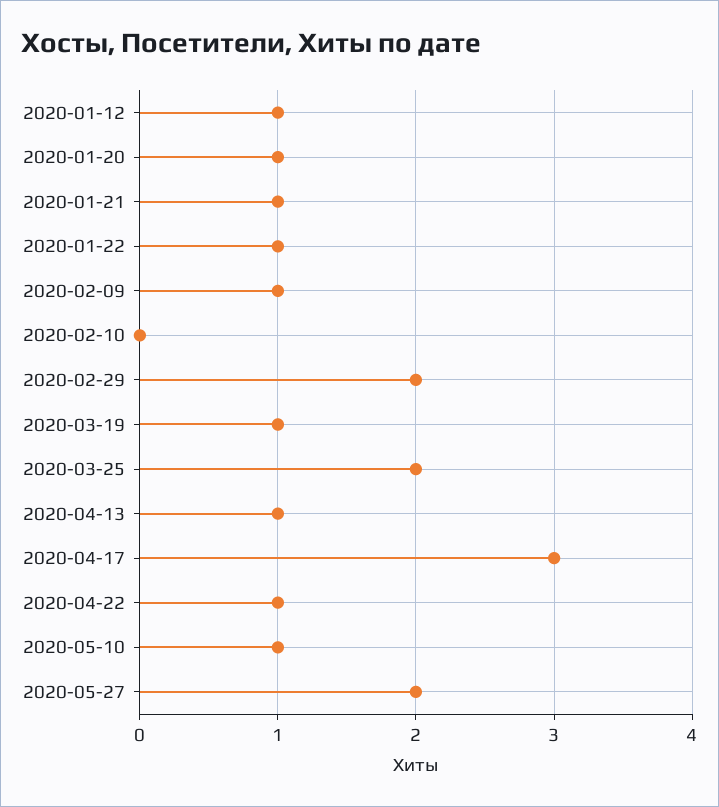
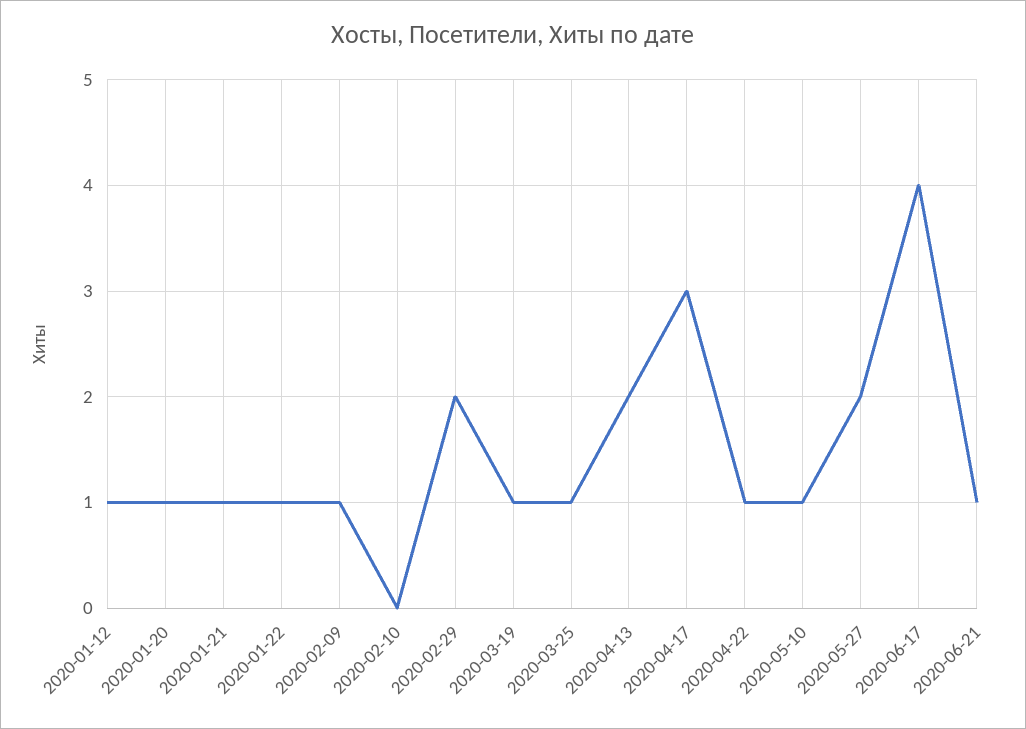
2020-03-25: 2 -> 1
2020-04-13: 1 -> 2
2020-06-17: none -> 4
2020-06-21: none -> 1

